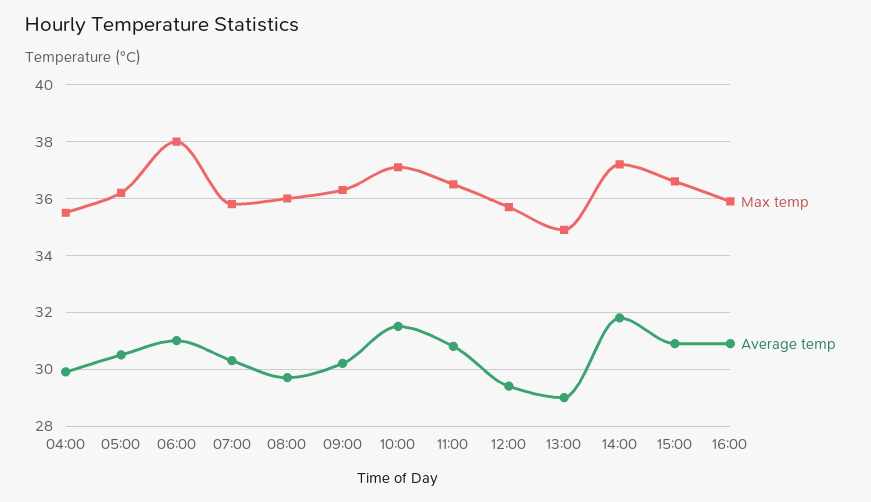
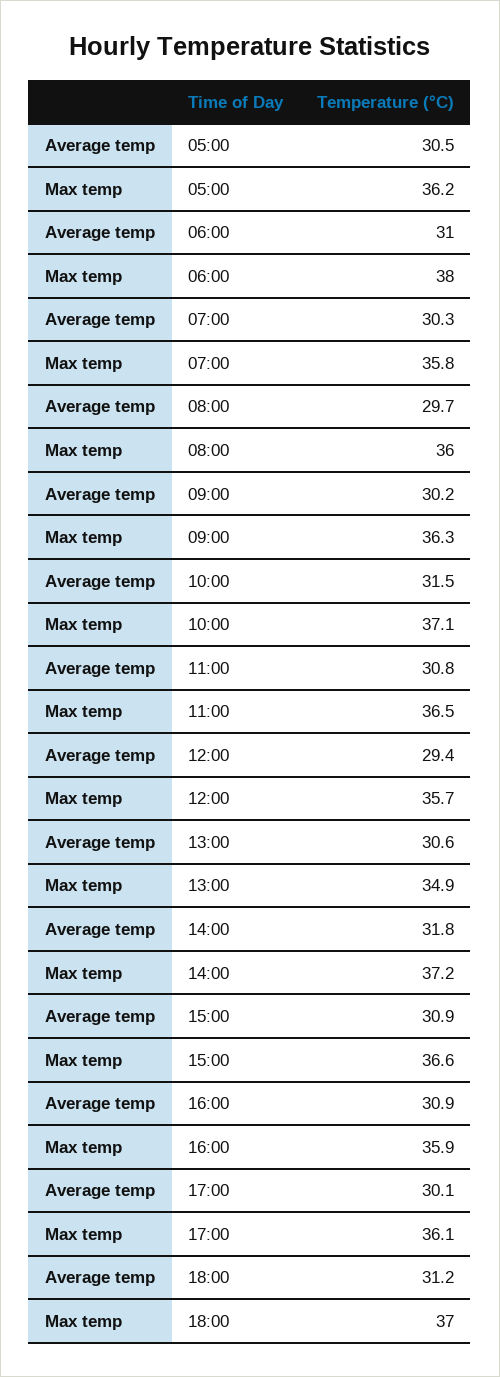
Max temp, 04:00: 35.5 -> none
Average temp, 04:00: 30 -> none
Average temp, 13:00: 29 -> 30.6
Average temp, 17:00: none -> 30.1
Max temp, 17:00: none -> 36.1
Average temp, 18:00: none -> 31.2
Max temp, 18:00: none -> 37

